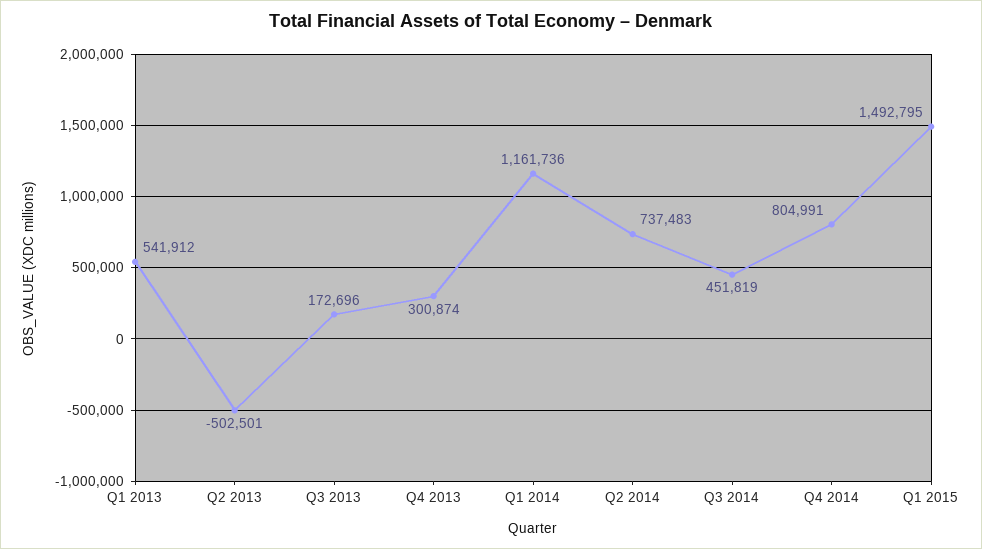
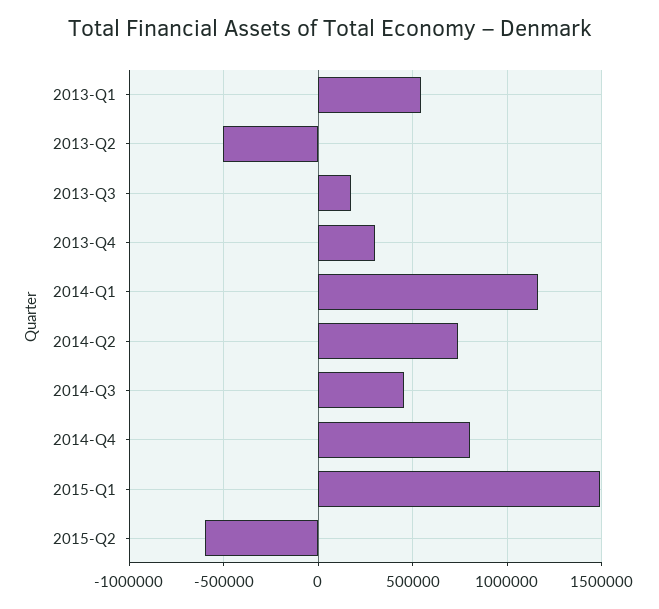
2015-Q2: none -> -600000

